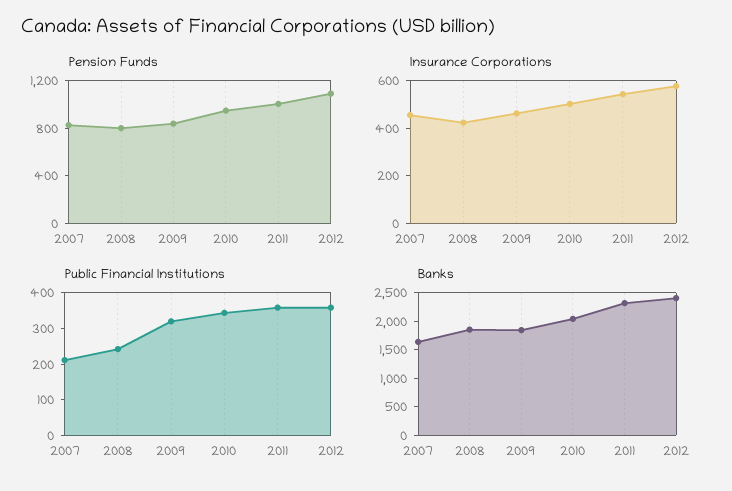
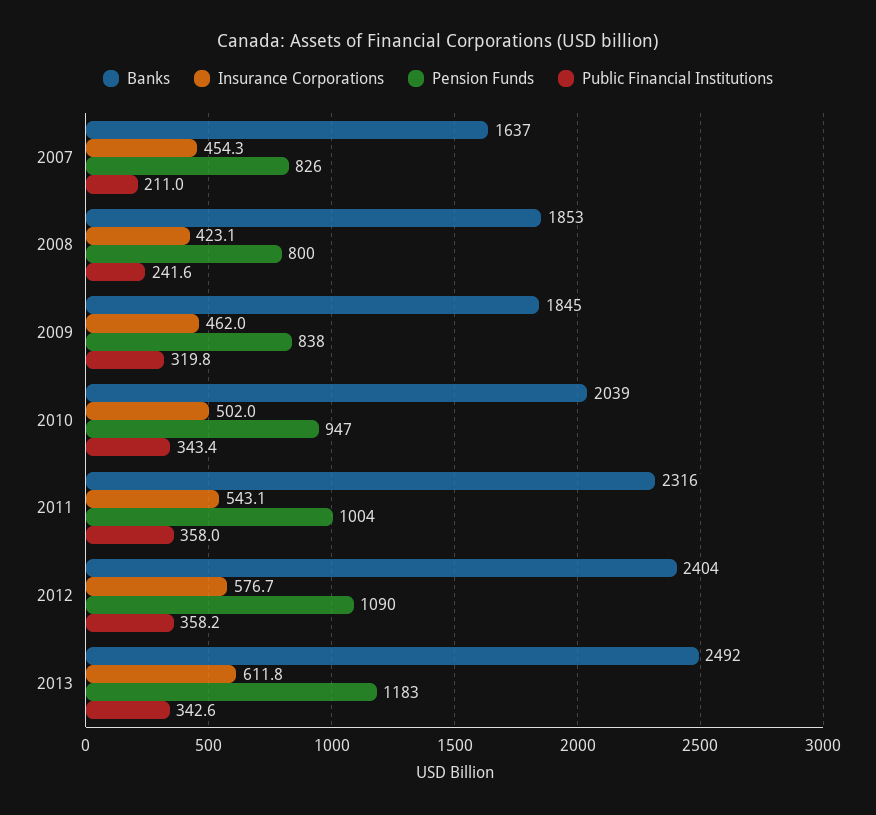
Banks, 2013: none -> 2492
Insurance Corporations, 2013: none -> 611.8
Pension Funds, 2013: none -> 1183
Public Financial Institutions, 2013: none -> 342.6

